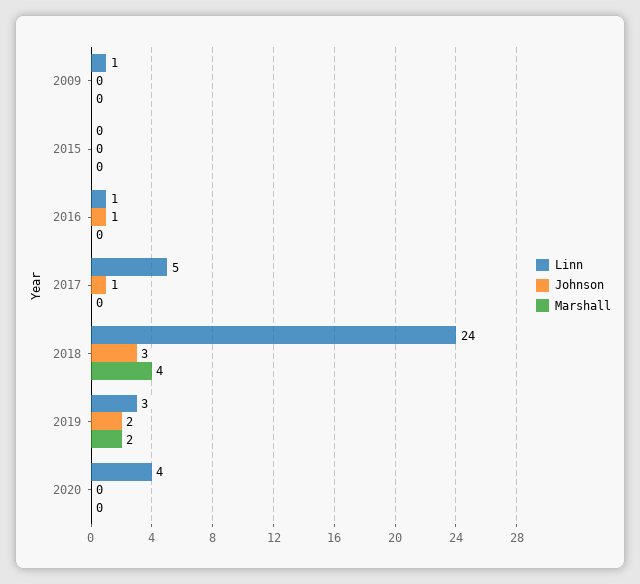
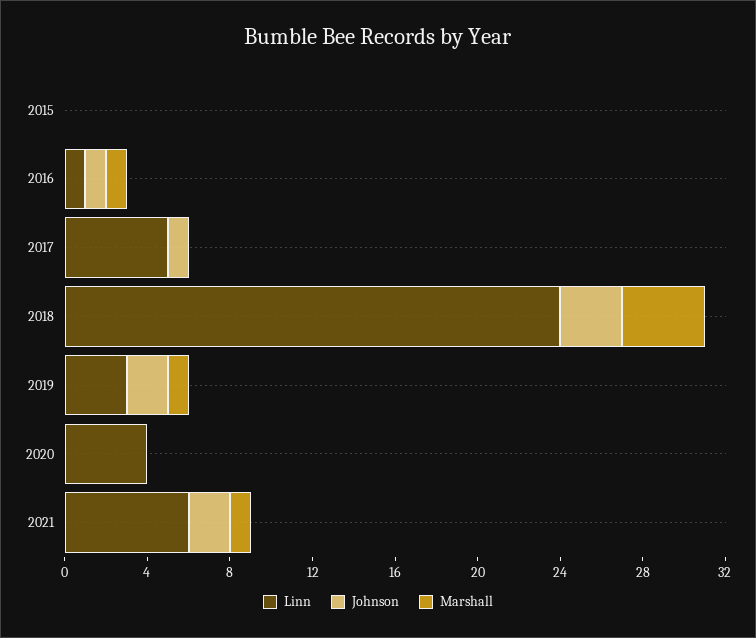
Linn, 2009: 1 -> none
Johnson, 2009: 0 -> none
Marshall, 2009: 0 -> none
Marshall, 2016: 0 -> 1
Marshall, 2019: 2 -> 1
Linn, 2021: none -> 6
Johnson, 2021: none -> 2
Marshall, 2021: none -> 1

